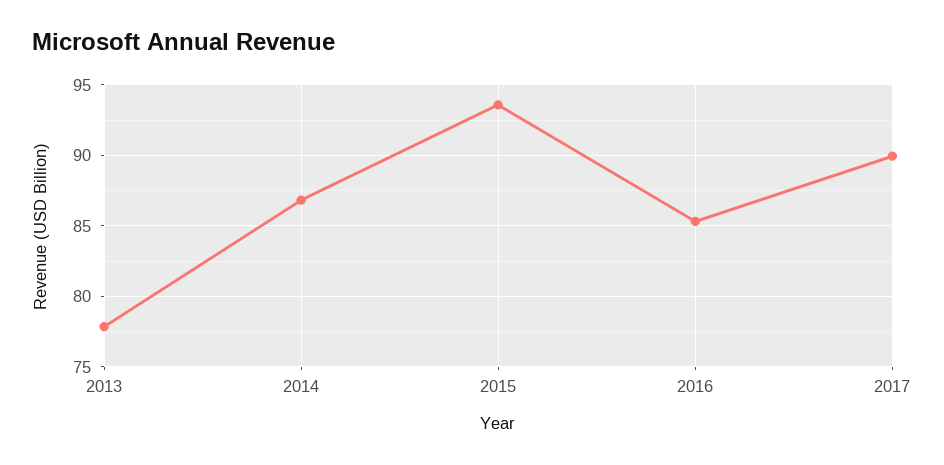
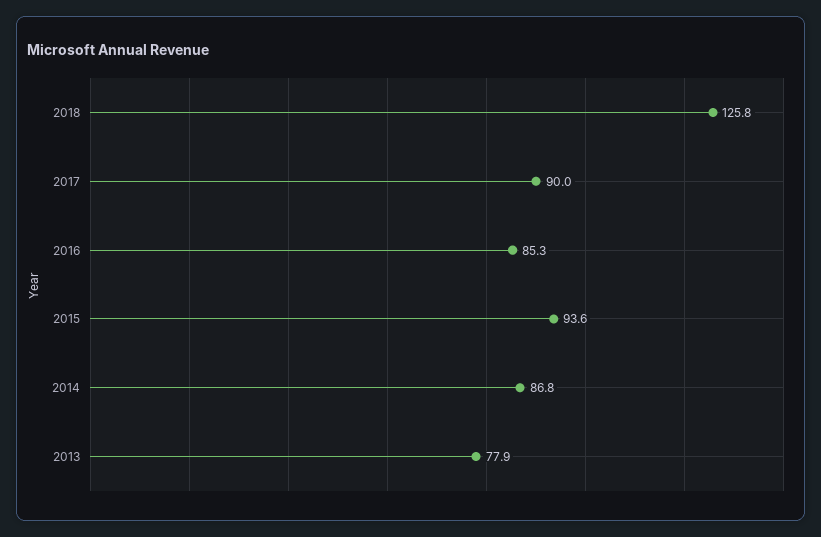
2018: none -> 125.8

